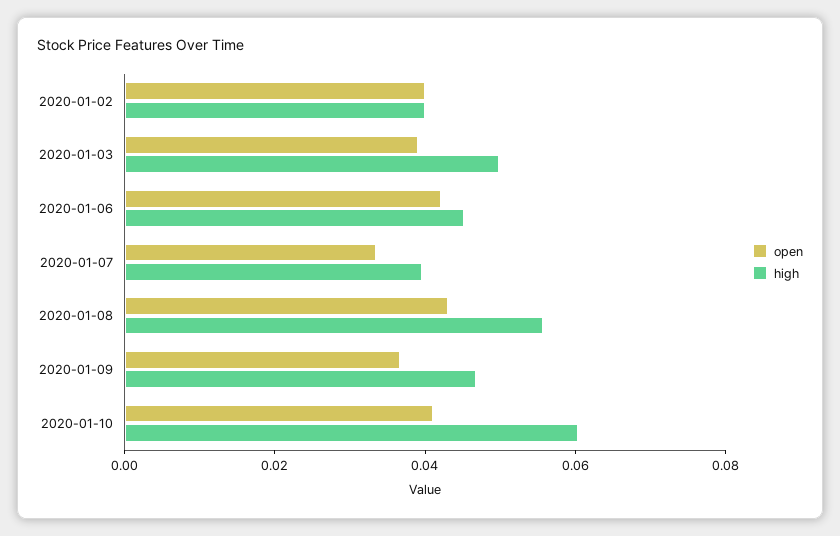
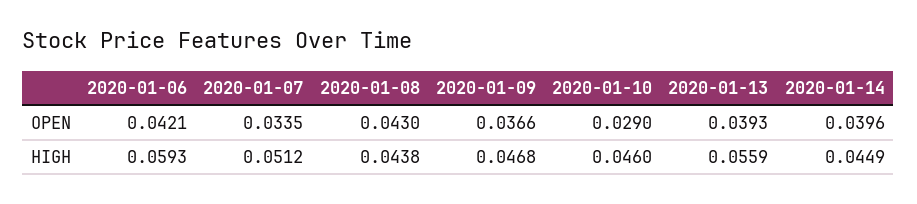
open, 2020-01-02: 0.04 -> none
high, 2020-01-02: 0.04 -> none
open, 2020-01-03: 0.04 -> none
high, 2020-01-03: 0.05 -> none
high, 2020-01-06: 0.045 -> 0.0593
high, 2020-01-07: 0.04 -> 0.0512
high, 2020-01-08: 0.055 -> 0.0438
open, 2020-01-10: 0.04 -> 0.029
high, 2020-01-10: 0.06 -> 0.046
open, 2020-01-13: none -> 0.0393
open, 2020-01-14: none -> 0.0396
high, 2020-01-13: none -> 0.0559
high, 2020-01-14: none -> 0.0449

